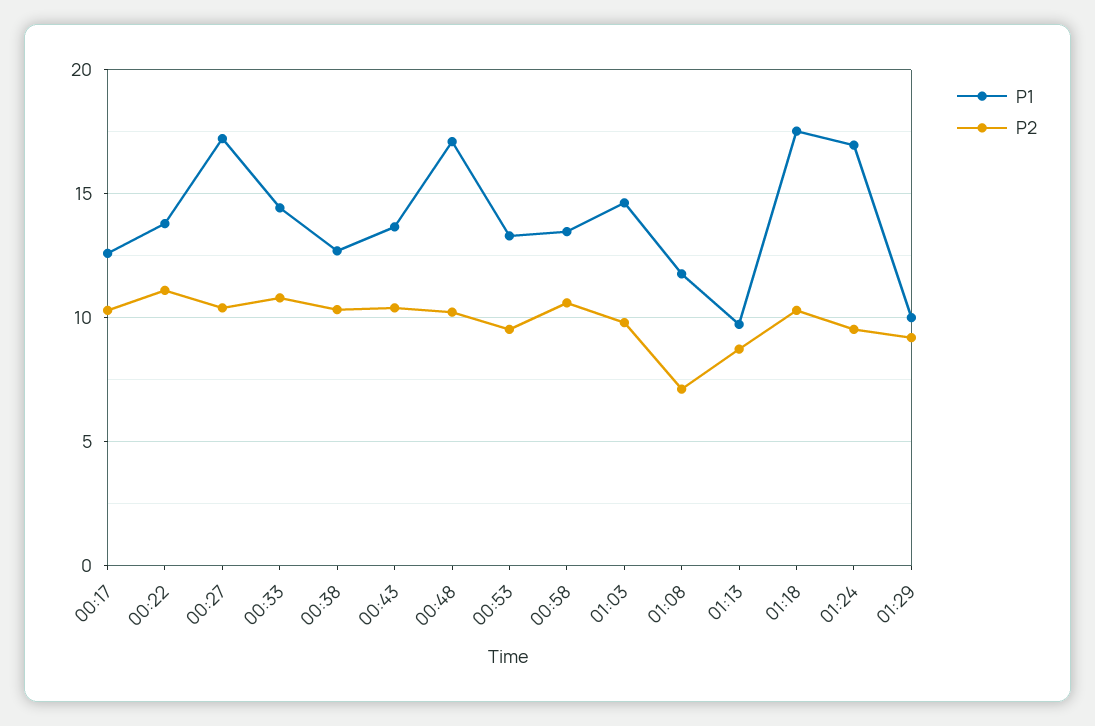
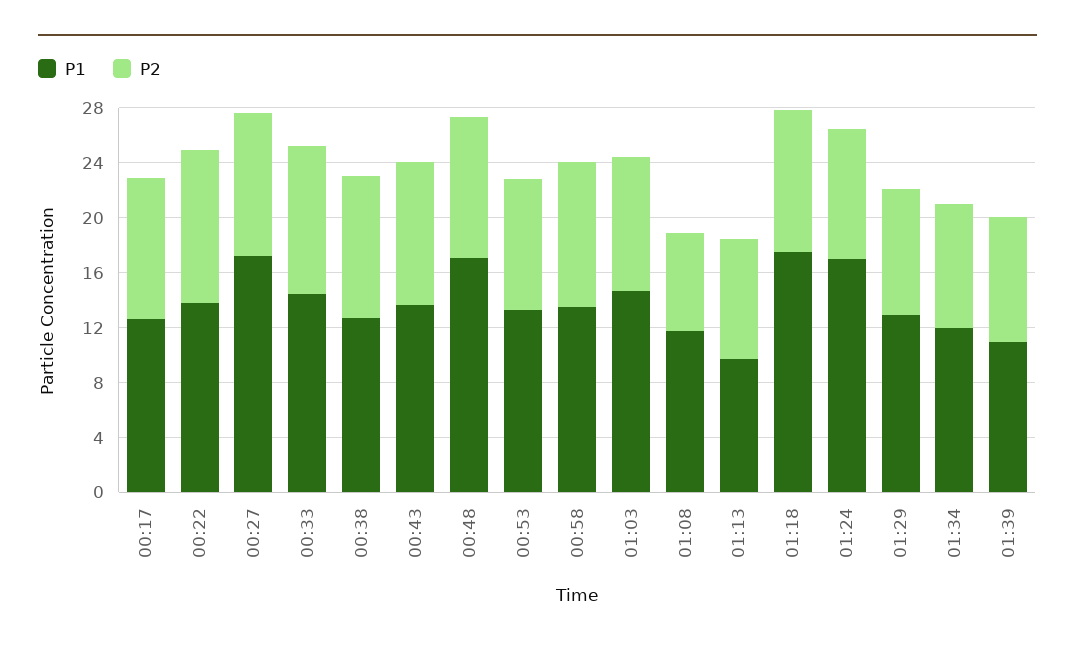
P1, 01:29: 10 -> 13
P1, 01:34: none -> 12
P2, 01:34: none -> 9
P1, 01:39: none -> 11
P2, 01:39: none -> 9

